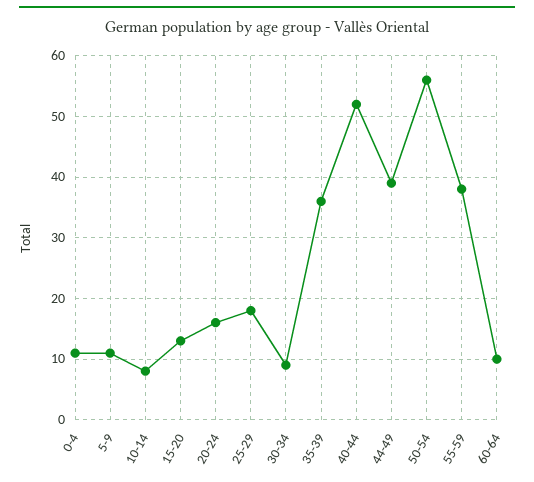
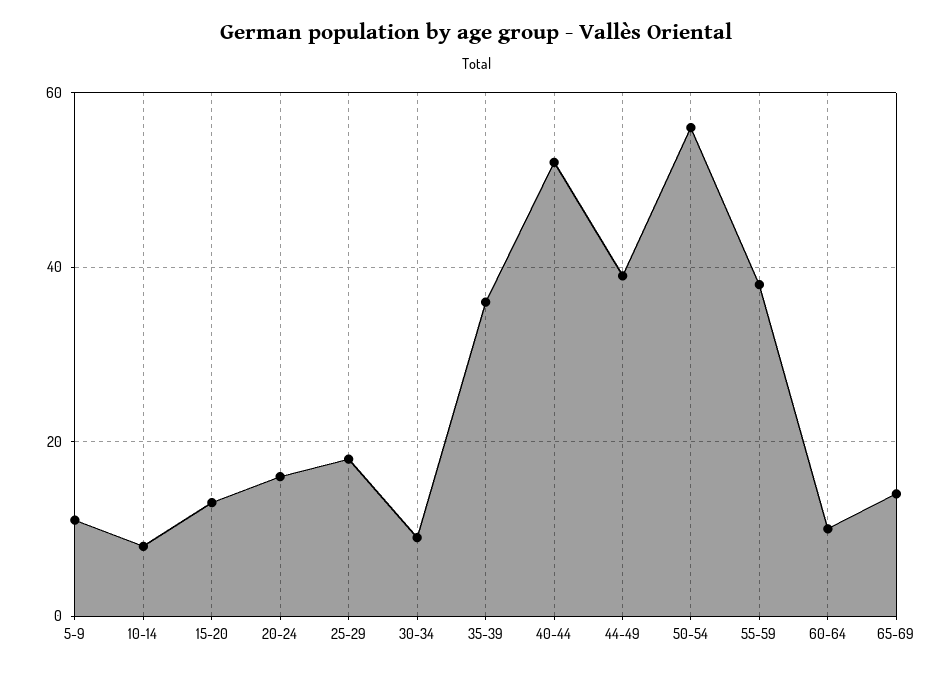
0-4: 11 -> none
65-69: none -> 15

